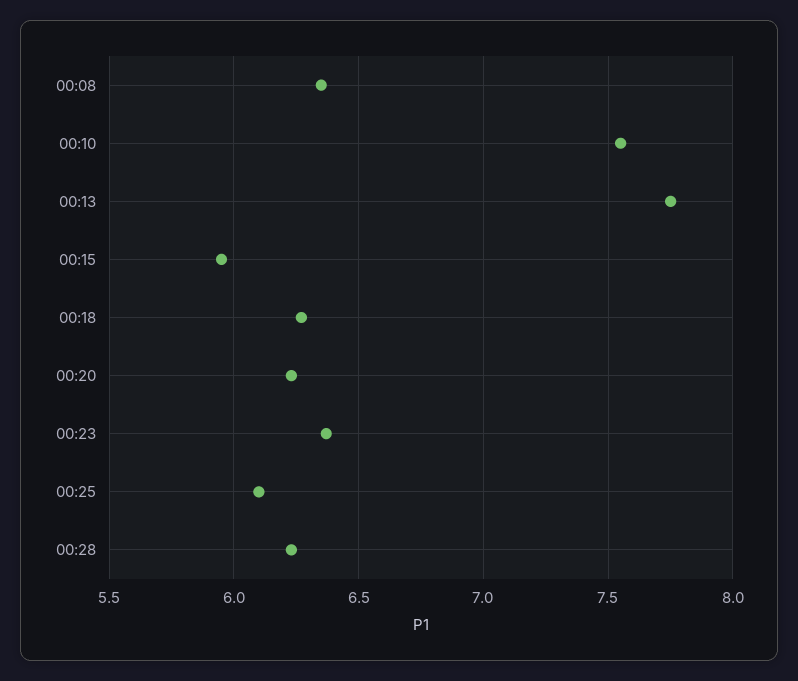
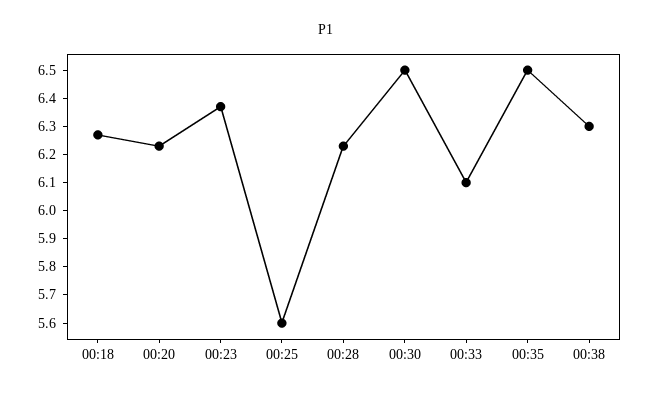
00:08: 6.35 -> none
00:10: 7.55 -> none
00:13: 7.75 -> none
00:15: 5.95 -> none
00:25: 6.1 -> 5.6
00:30: none -> 6.5
00:33: none -> 6.1
00:35: none -> 6.5
00:38: none -> 6.3

